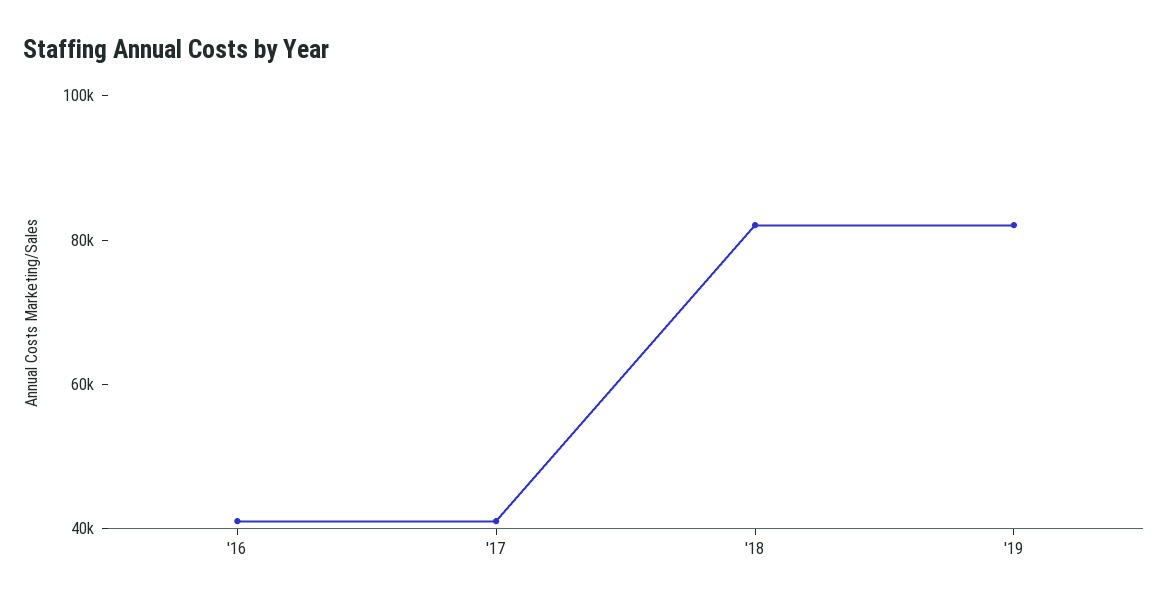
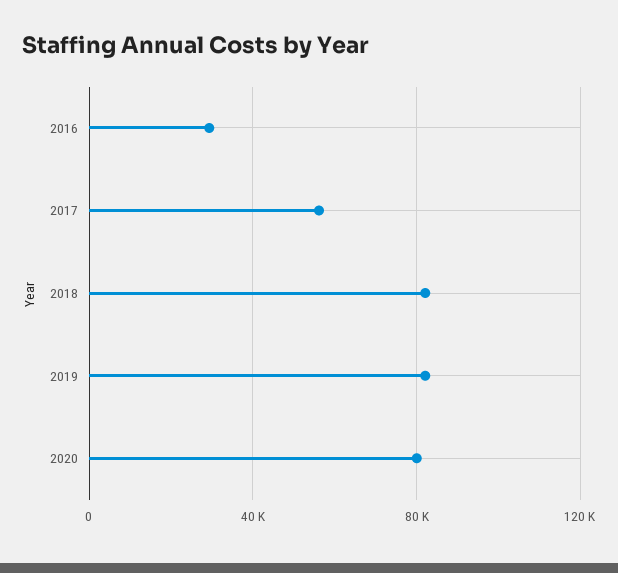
'16: 40000 -> 30000
'17: 40000 -> 55000
2020: none -> 80000

